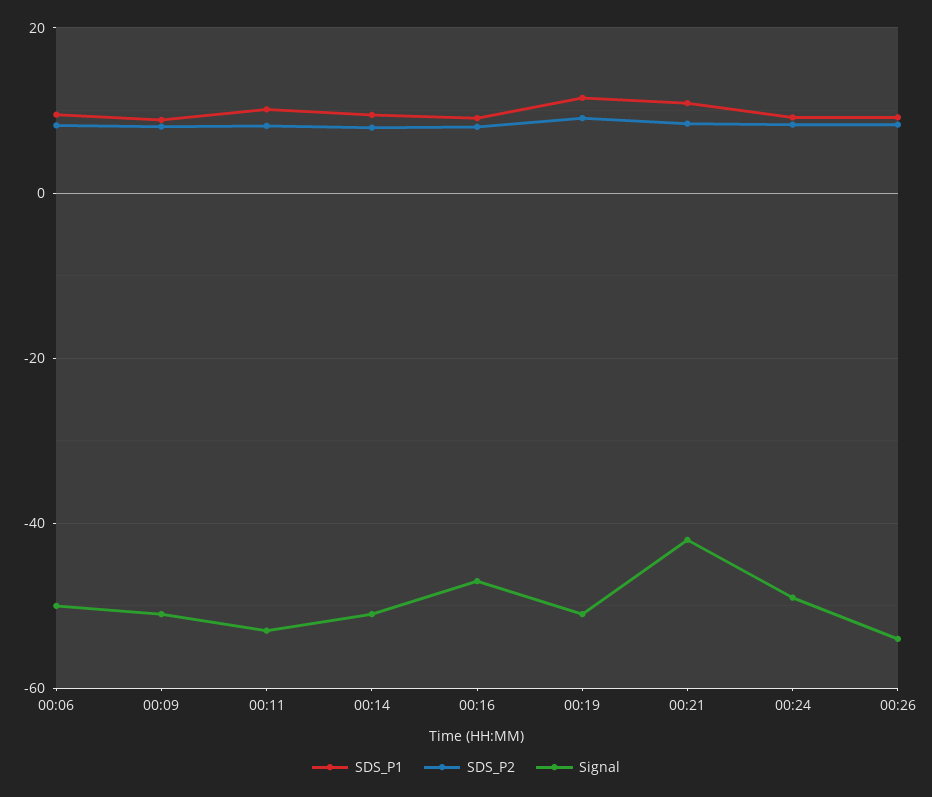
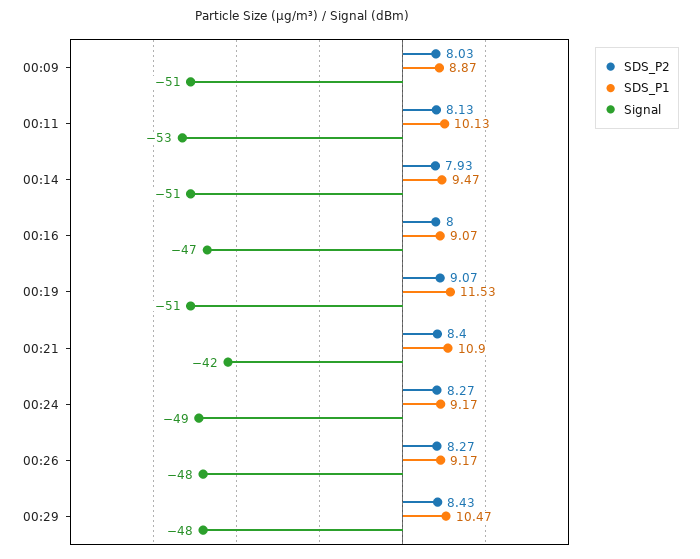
SDS_P1, 00:06: 10 -> none
SDS_P2, 00:06: 8 -> none
Signal, 00:06: -50 -> none
Signal, 00:26: -54 -> -48
SDS_P2, 00:29: none -> 8.43
SDS_P1, 00:29: none -> 10.47
Signal, 00:29: none -> -48

